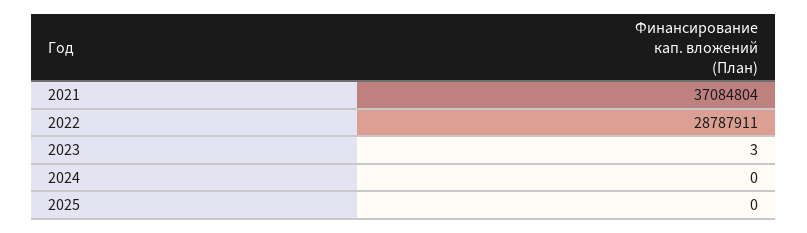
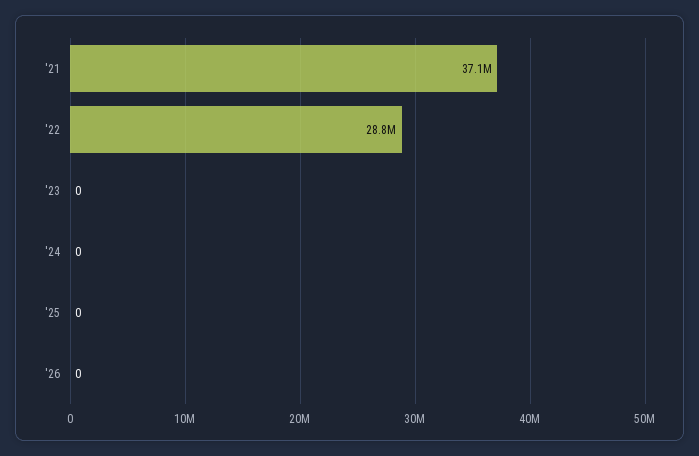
2023: 3 -> 0
'26: none -> 0

